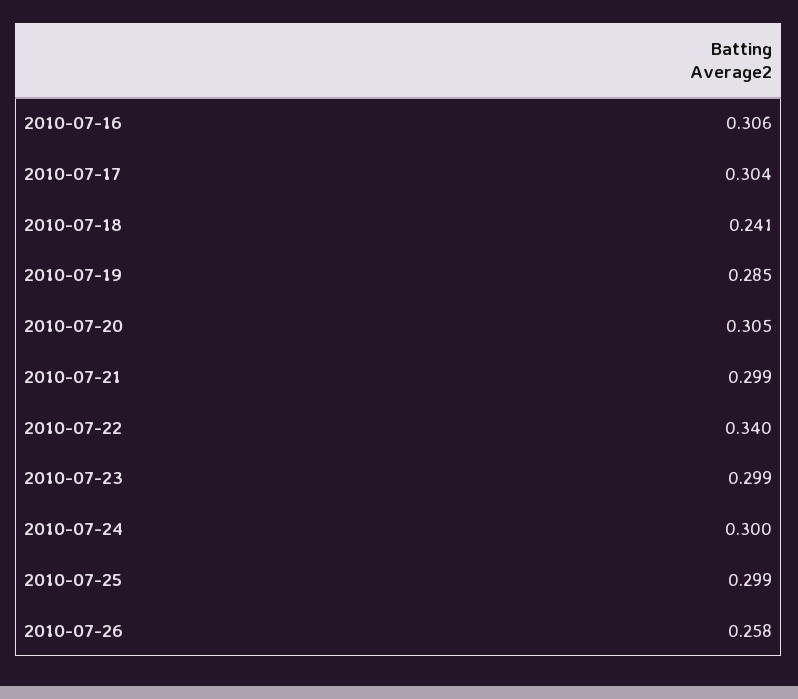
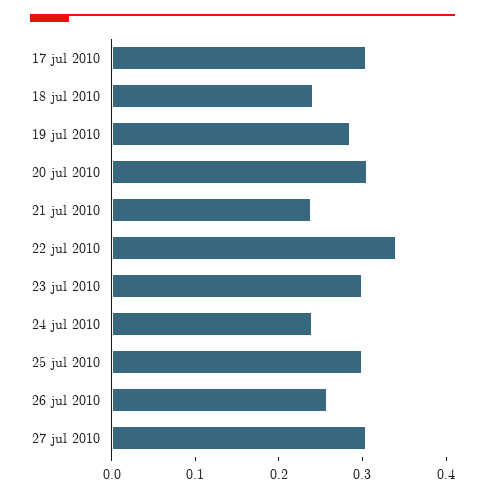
2010-07-16: 0.306 -> none
2010-07-21: 0.299 -> 0.24
2010-07-24: 0.3 -> 0.24
27 jul 2010: none -> 0.3

